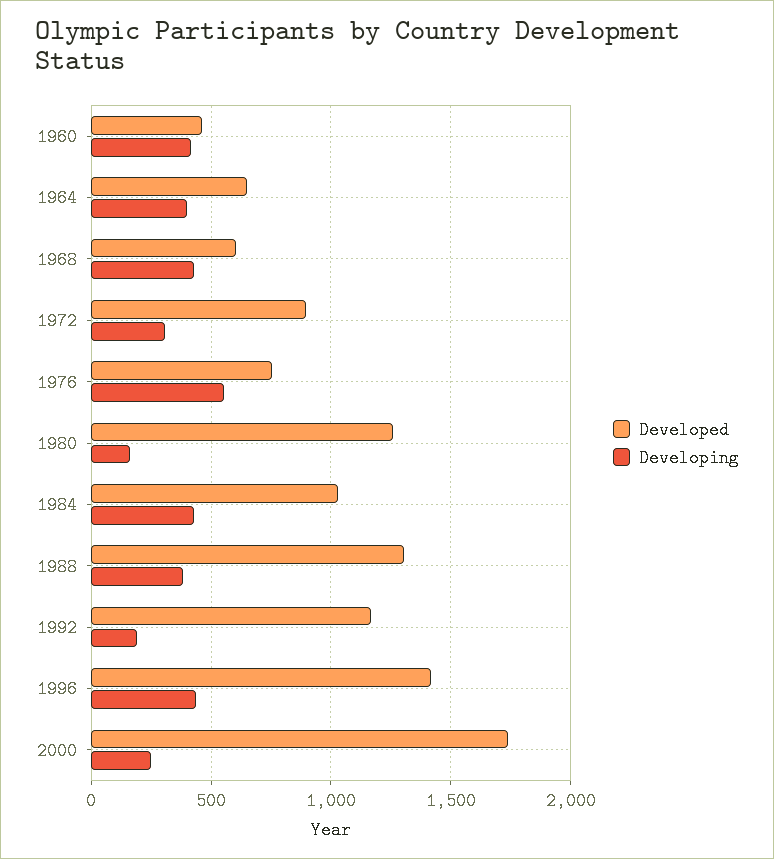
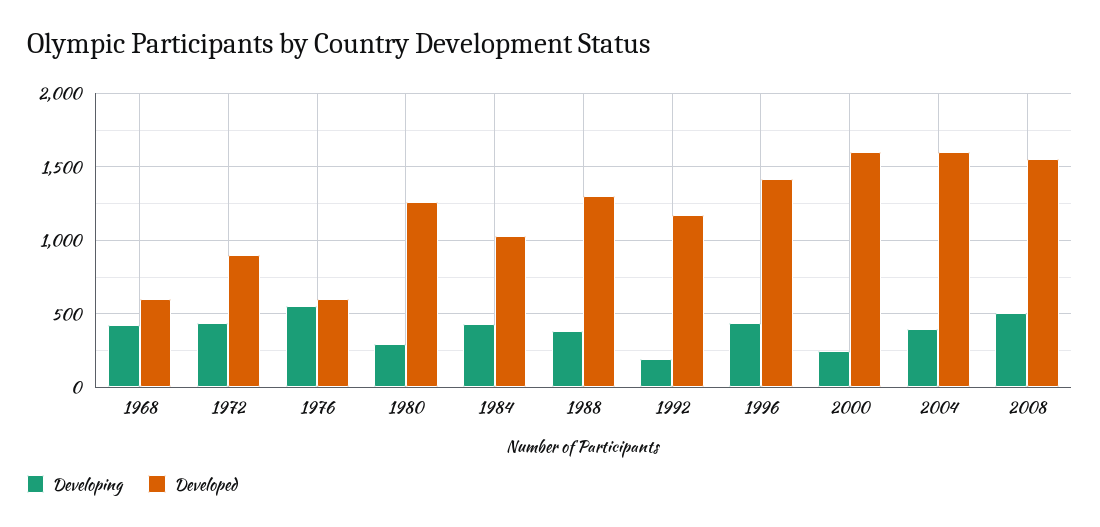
Developed, 1960: 450 -> none
Developing, 1960: 400 -> none
Developed, 1964: 650 -> none
Developing, 1964: 400 -> none
Developing, 1972: 300 -> 450
Developed, 1976: 750 -> 600
Developing, 1980: 150 -> 300
Developed, 2000: 1750 -> 1600
Developing, 2004: none -> 400
Developed, 2004: none -> 1600
Developing, 2008: none -> 500
Developed, 2008: none -> 1550

